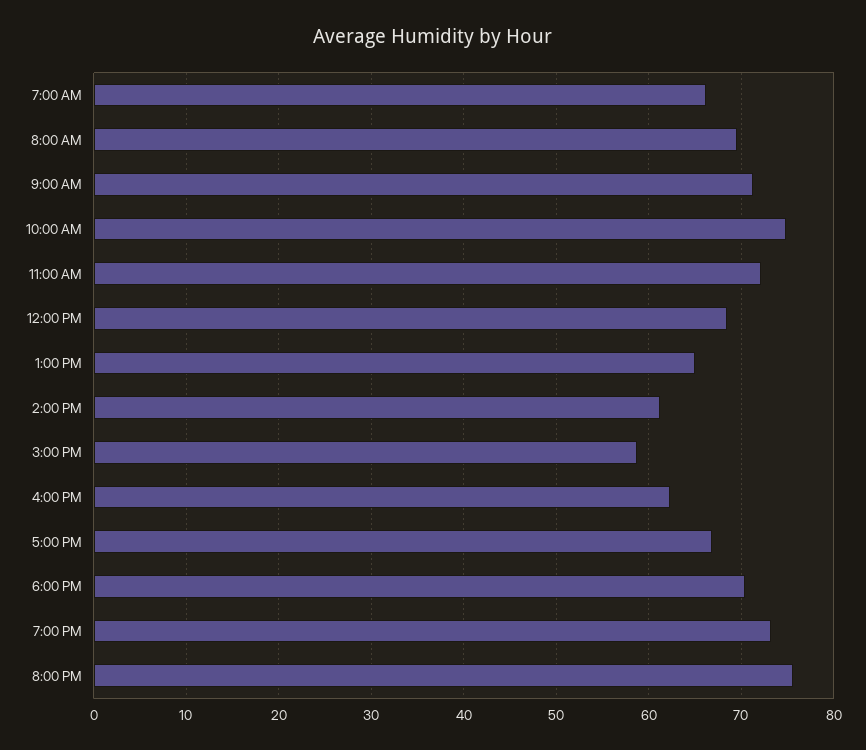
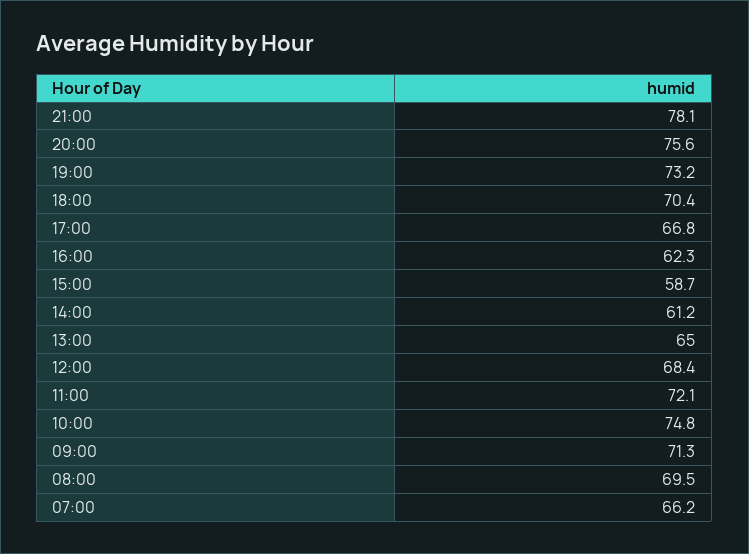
21:00: none -> 78.1

